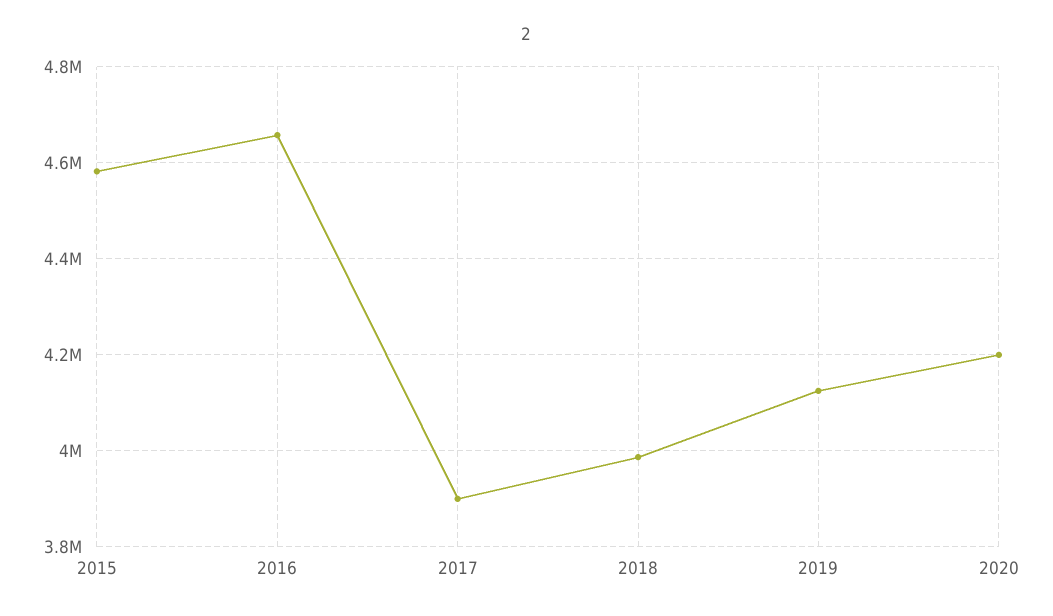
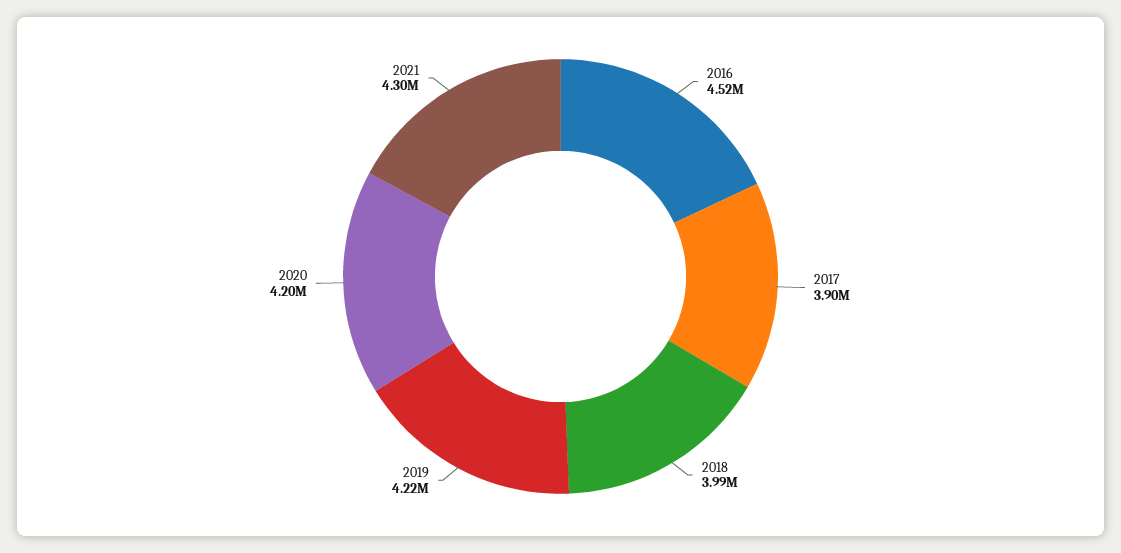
2015: 4580000 -> none
2016: 4660000 -> 4520000
2019: 4120000 -> 4220000
2021: none -> 4300000

